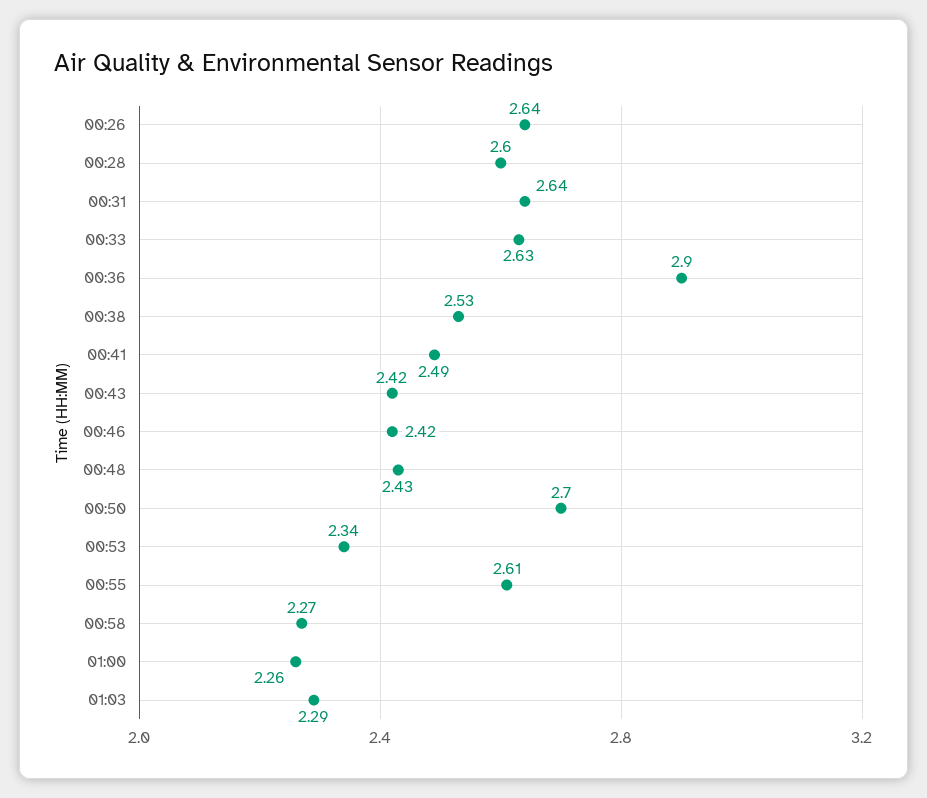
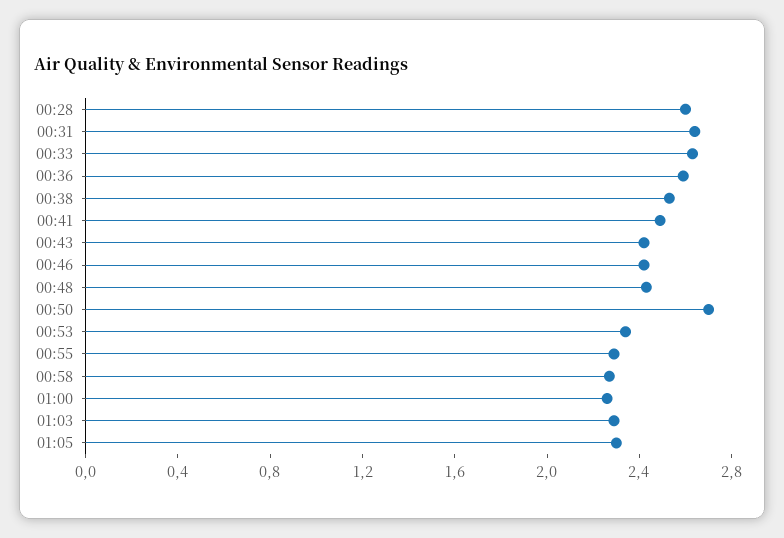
00:26: 2.64 -> none
00:36: 2.9 -> 2.6
00:55: 2.61 -> 2.3
01:05: none -> 2.3

